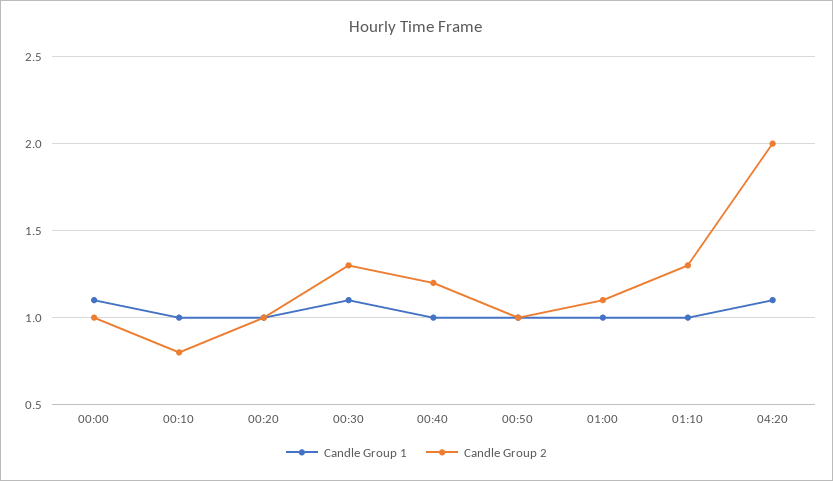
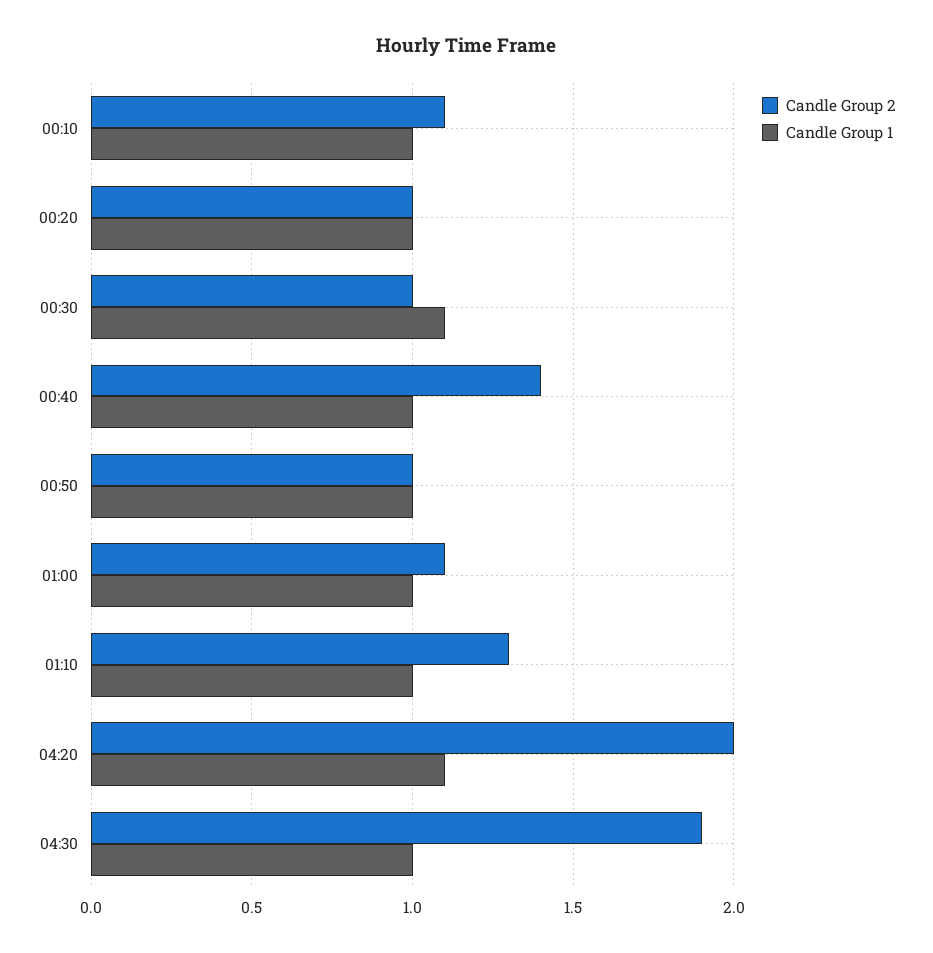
Candle Group 1, 00:00: 1.1 -> none
Candle Group 2, 00:00: 1 -> none
Candle Group 2, 00:10: 0.8 -> 1.1
Candle Group 2, 00:30: 1.3 -> 1
Candle Group 2, 00:40: 1.2 -> 1.4
Candle Group 2, 04:30: none -> 1.9
Candle Group 1, 04:30: none -> 1

